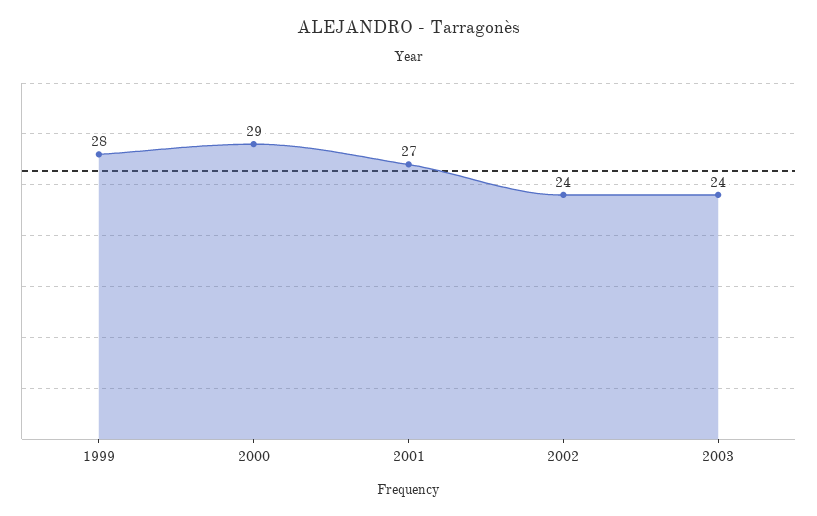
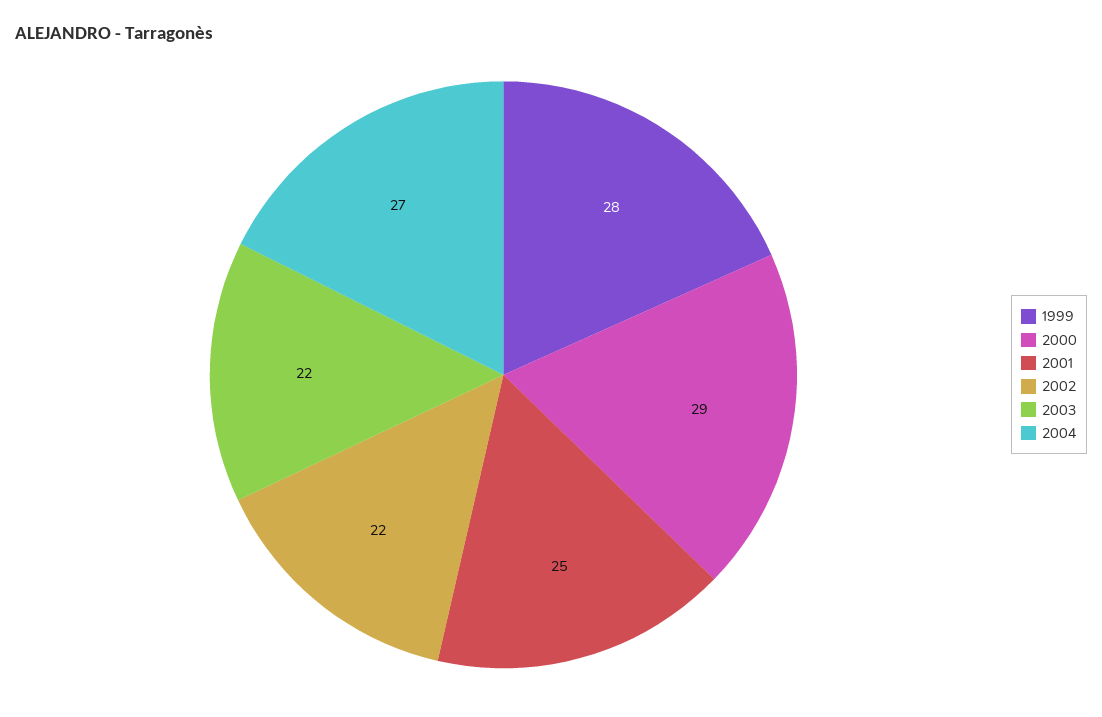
2001: 27 -> 25
2002: 24 -> 22
2003: 24 -> 22
2004: none -> 27

